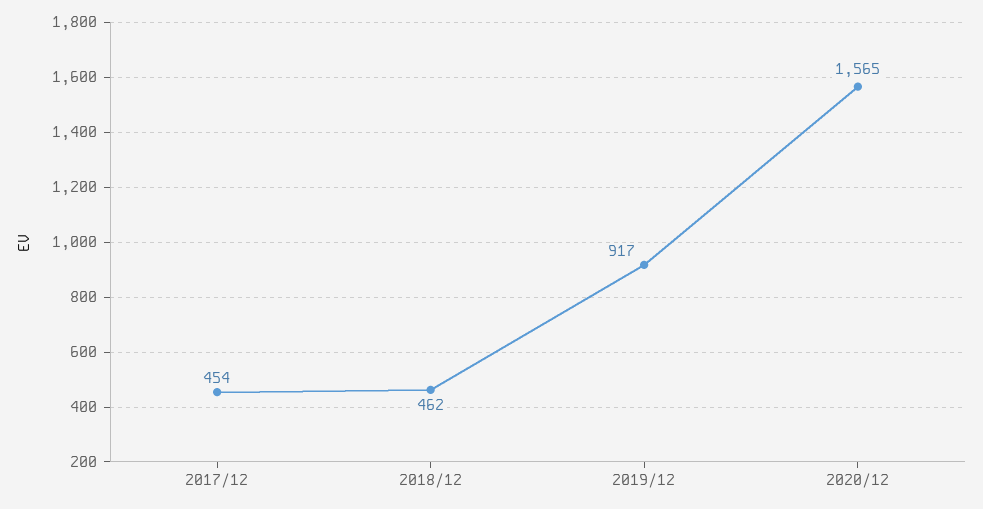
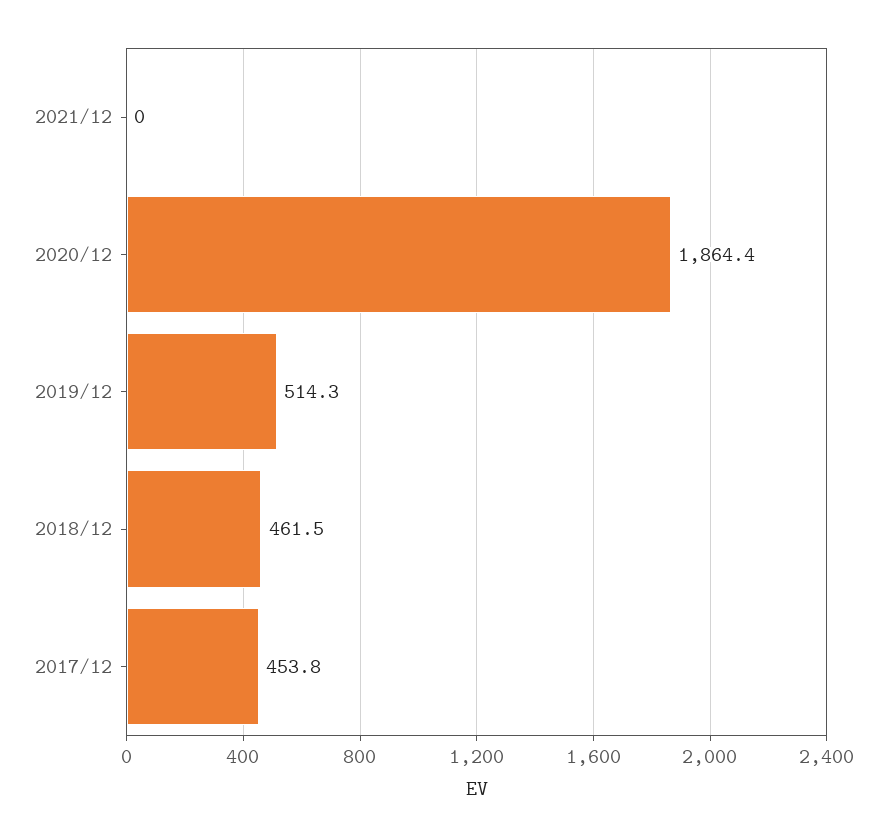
2019/12: 917 -> 514.3
2020/12: 1565 -> 1864.4
2021/12: none -> 0

